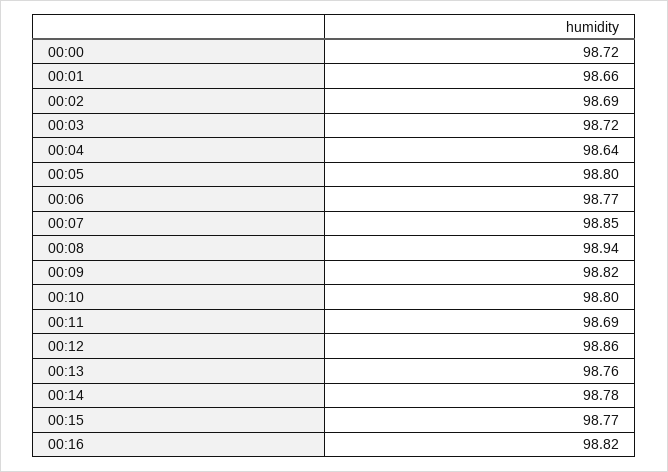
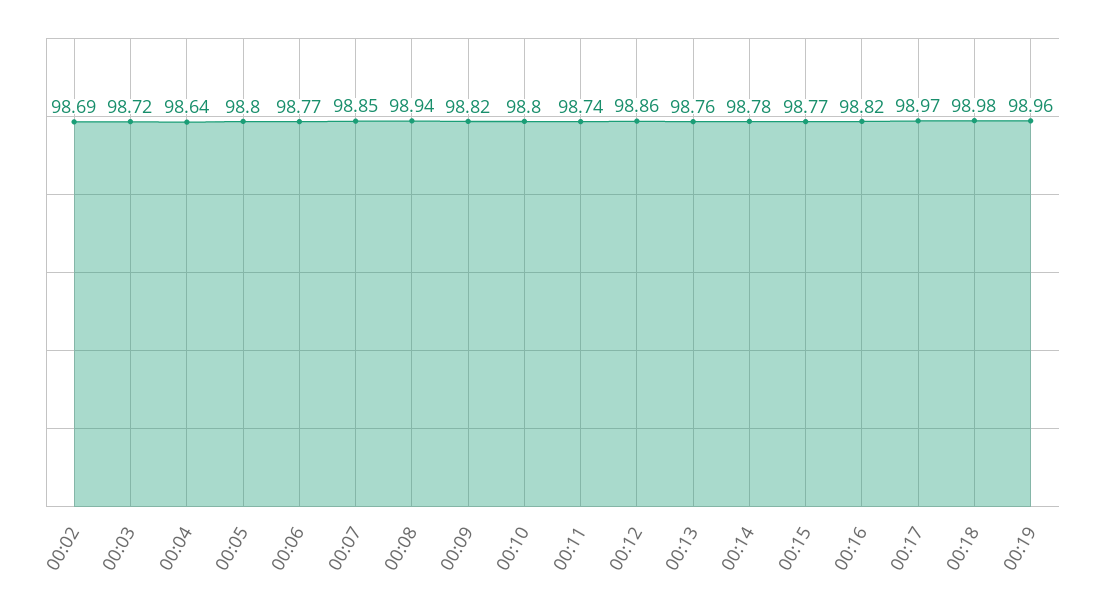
00:00: 98.72 -> none
00:01: 98.66 -> none
00:11: 98.69 -> 98.74
00:17: none -> 98.97
00:18: none -> 98.98
00:19: none -> 98.96

